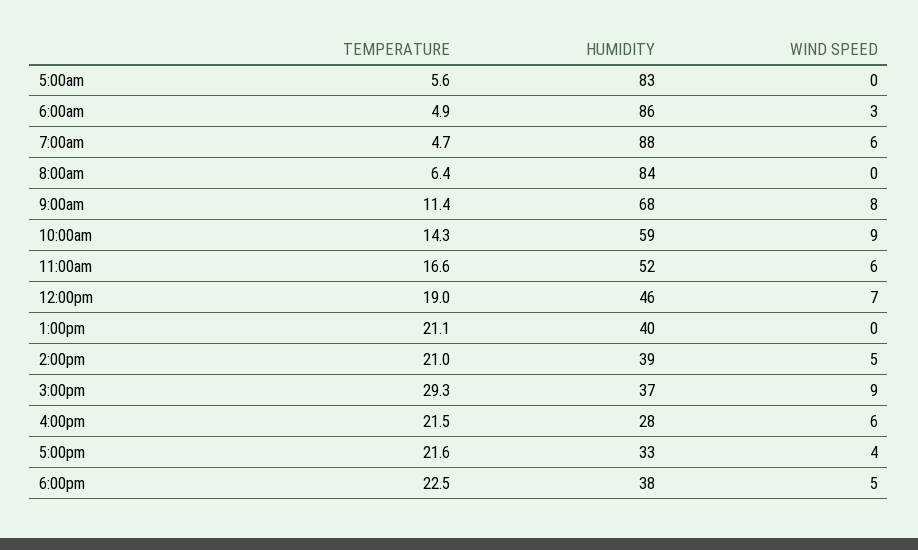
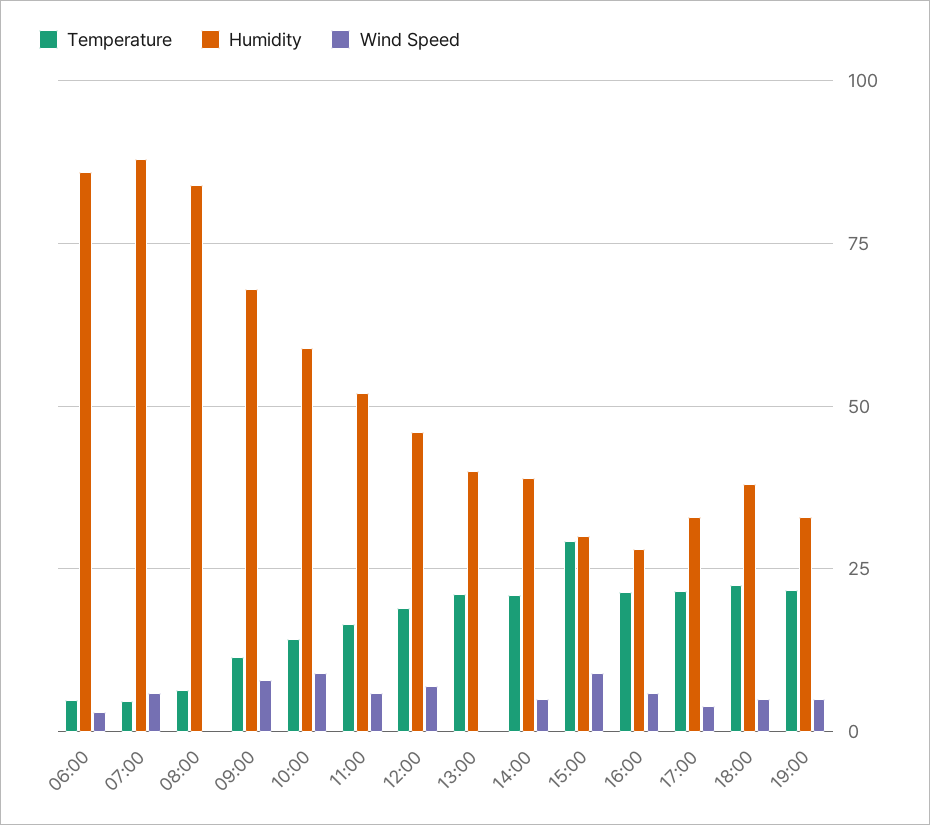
TEMPERATURE, 5:00am: 5.6 -> none
HUMIDITY, 5:00am: 83 -> none
WIND SPEED, 5:00am: 0 -> none
HUMIDITY, 3:00pm: 37 -> 30
TEMPERATURE, 19:00: none -> 22.5
HUMIDITY, 19:00: none -> 32.5
WIND SPEED, 19:00: none -> 5

